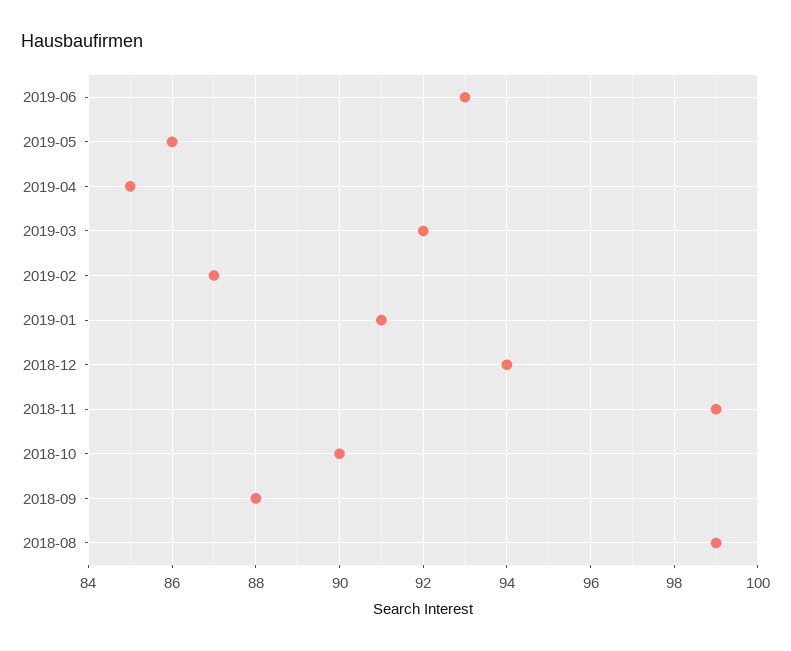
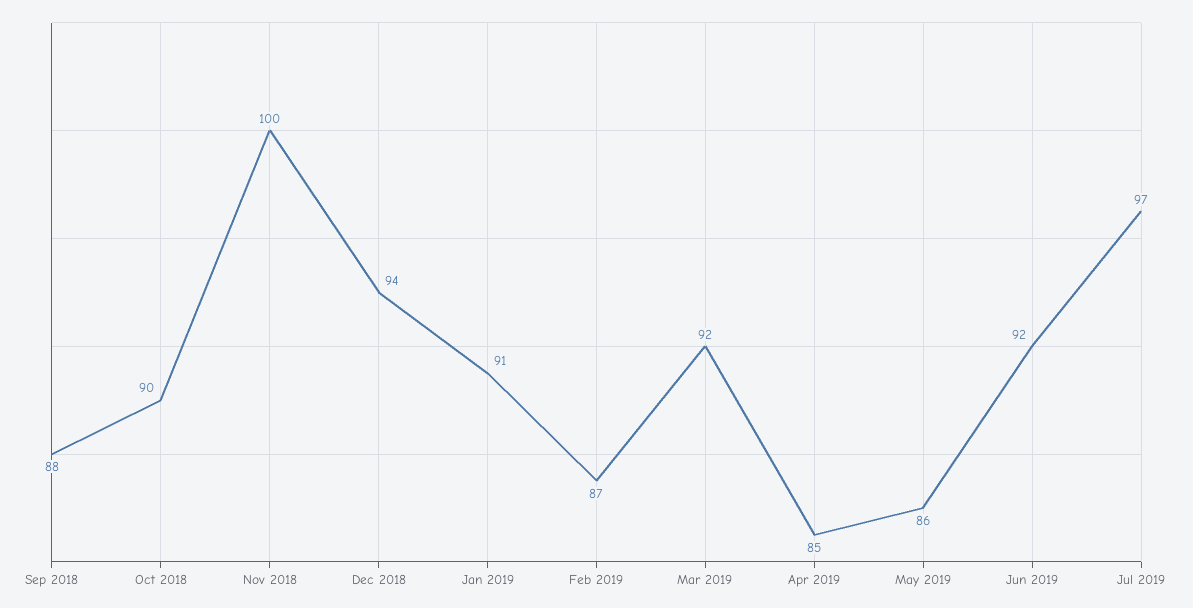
2019-06: 93 -> 92
2018-11: 99 -> 100
2018-08: 99 -> none
Jul 2019: none -> 97

